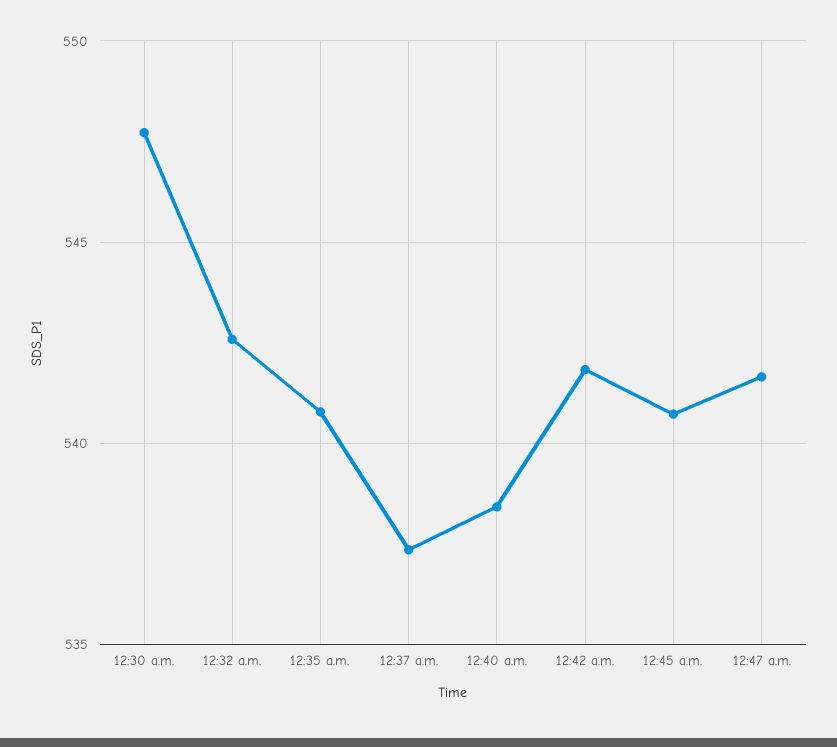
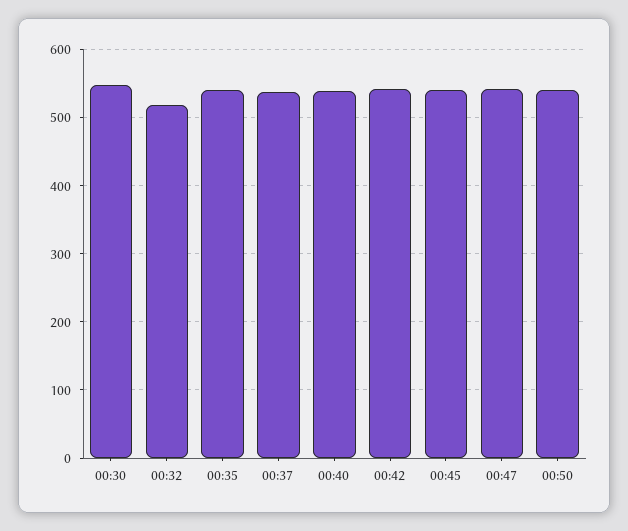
12:32 a.m.: 542.5 -> 520
00:50: none -> 540

